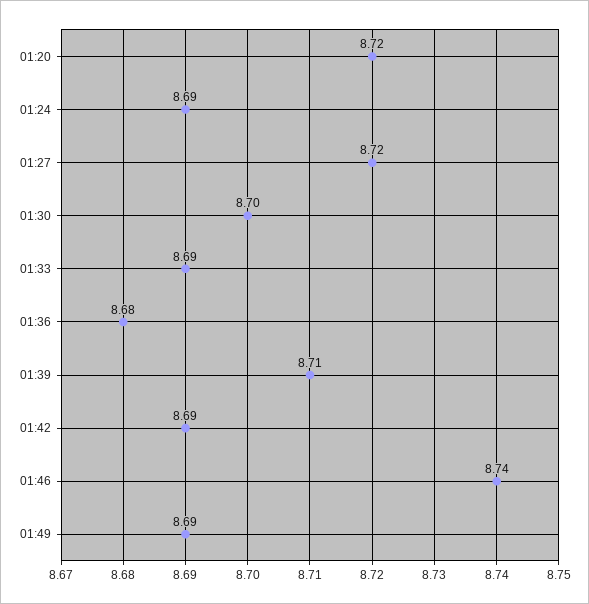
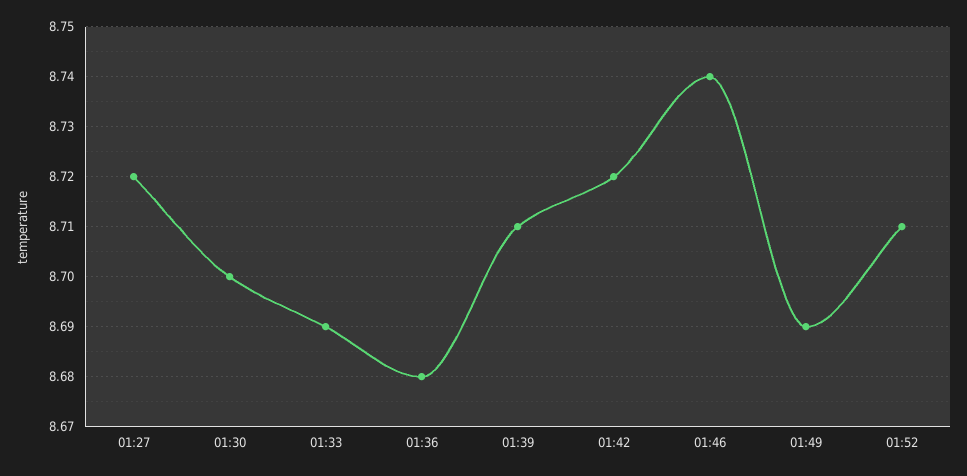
01:20: 8.72 -> none
01:24: 8.69 -> none
01:42: 8.69 -> 8.72
01:52: none -> 8.71

